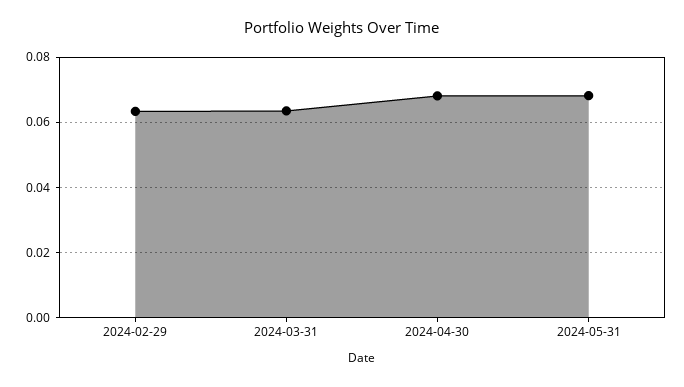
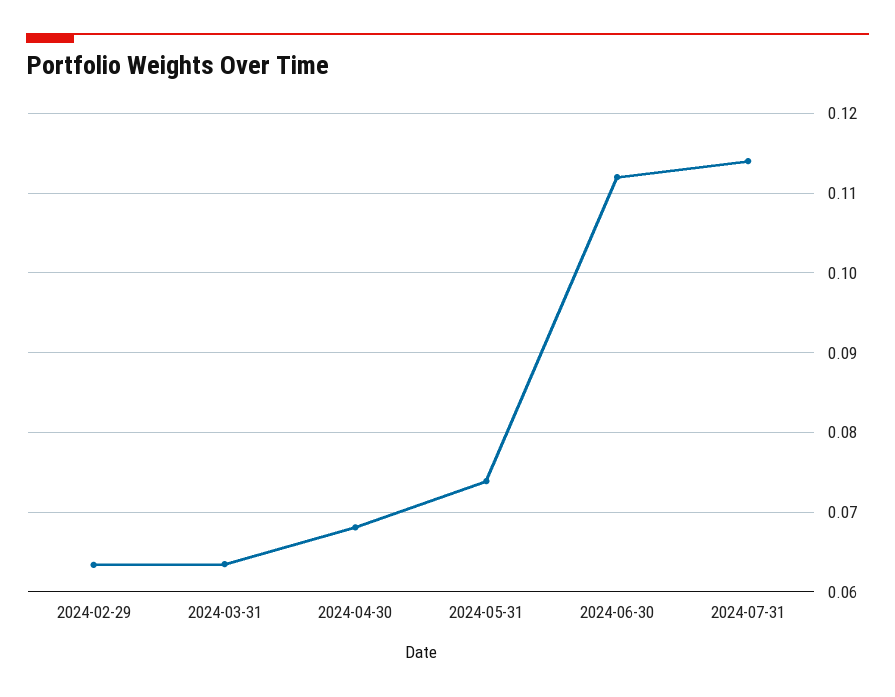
2024-05-31: 0.068 -> 0.074
2024-06-30: none -> 0.112
2024-07-31: none -> 0.114

